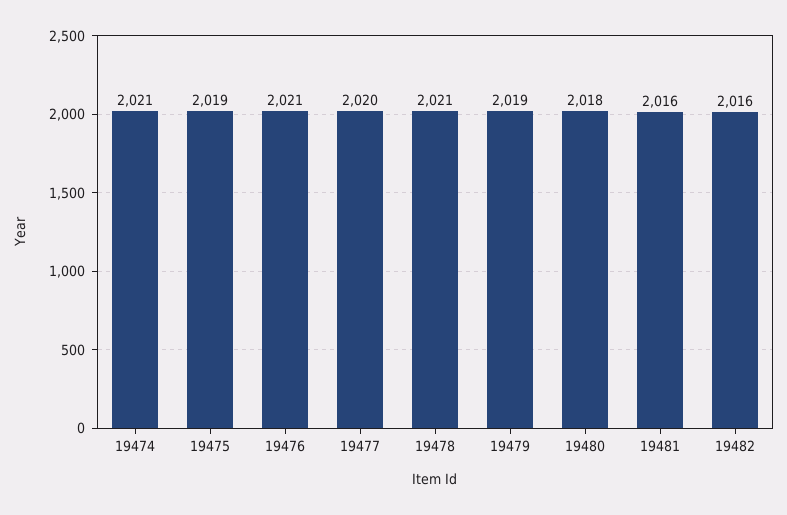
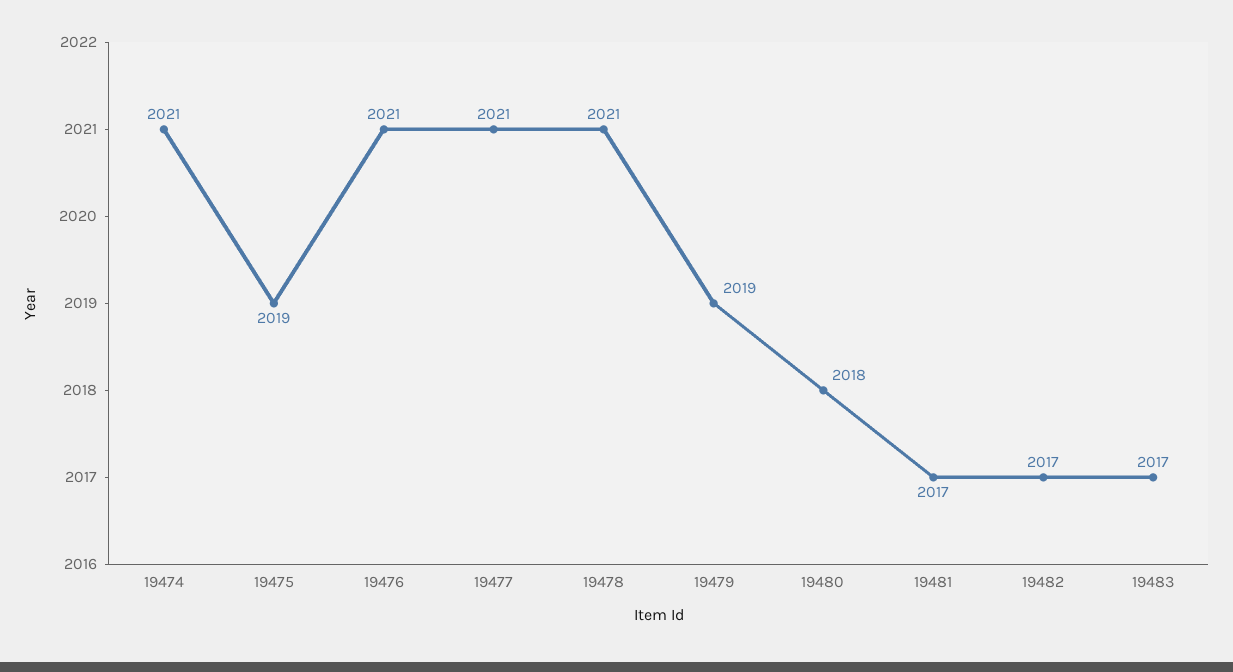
19477: 2020 -> 2021
19481: 2016 -> 2017
19482: 2016 -> 2017
19483: none -> 2017

